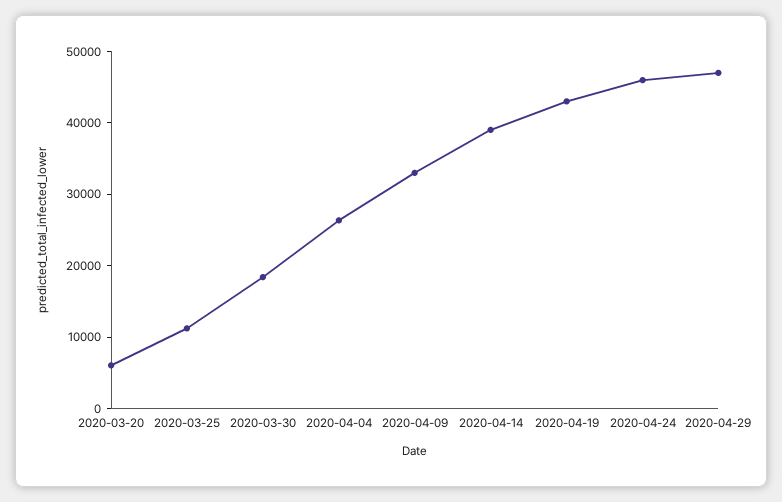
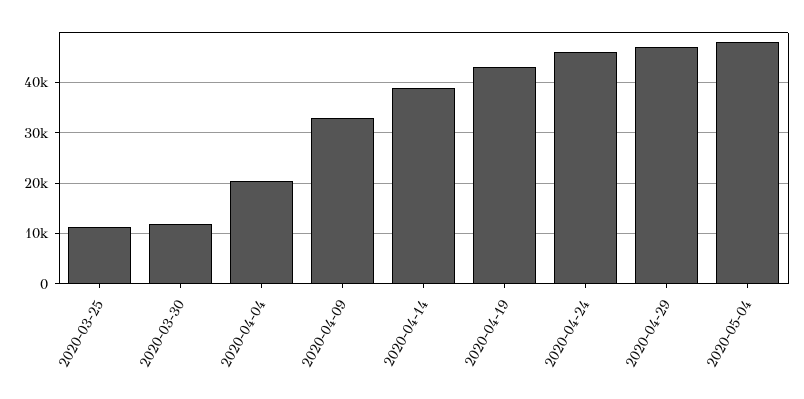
2020-03-20: 6000 -> none
2020-03-30: 18000 -> 12000
2020-04-04: 26000 -> 20000
2020-05-04: none -> 48000

